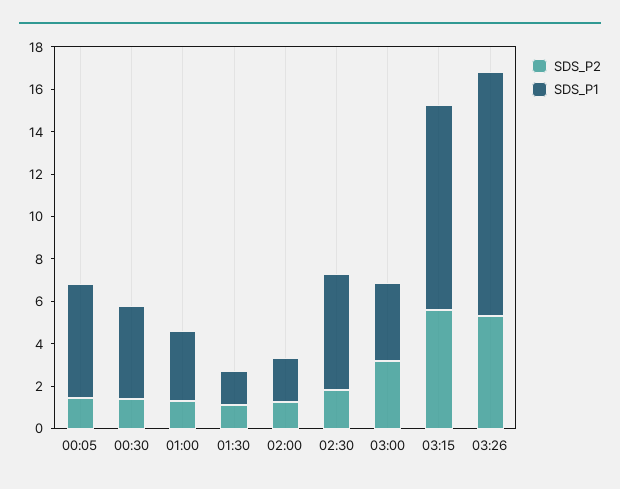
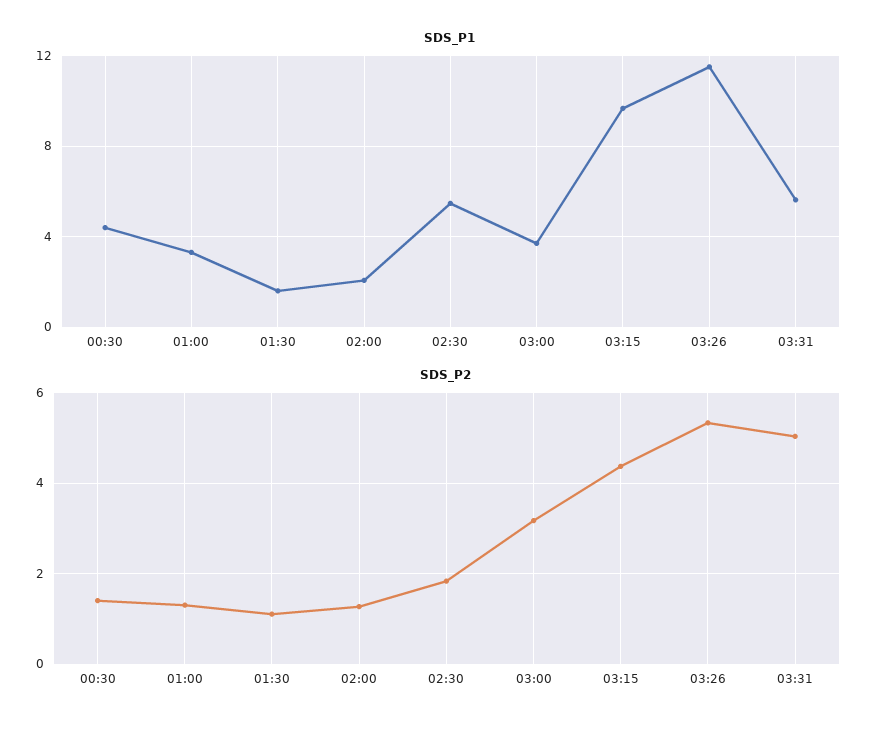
SDS_P2, 00:05: 1.5 -> none
SDS_P1, 00:05: 5.5 -> none
SDS_P2, 03:15: 5.5 -> 4.4
SDS_P1, 03:31: none -> 5.5
SDS_P2, 03:31: none -> 5

